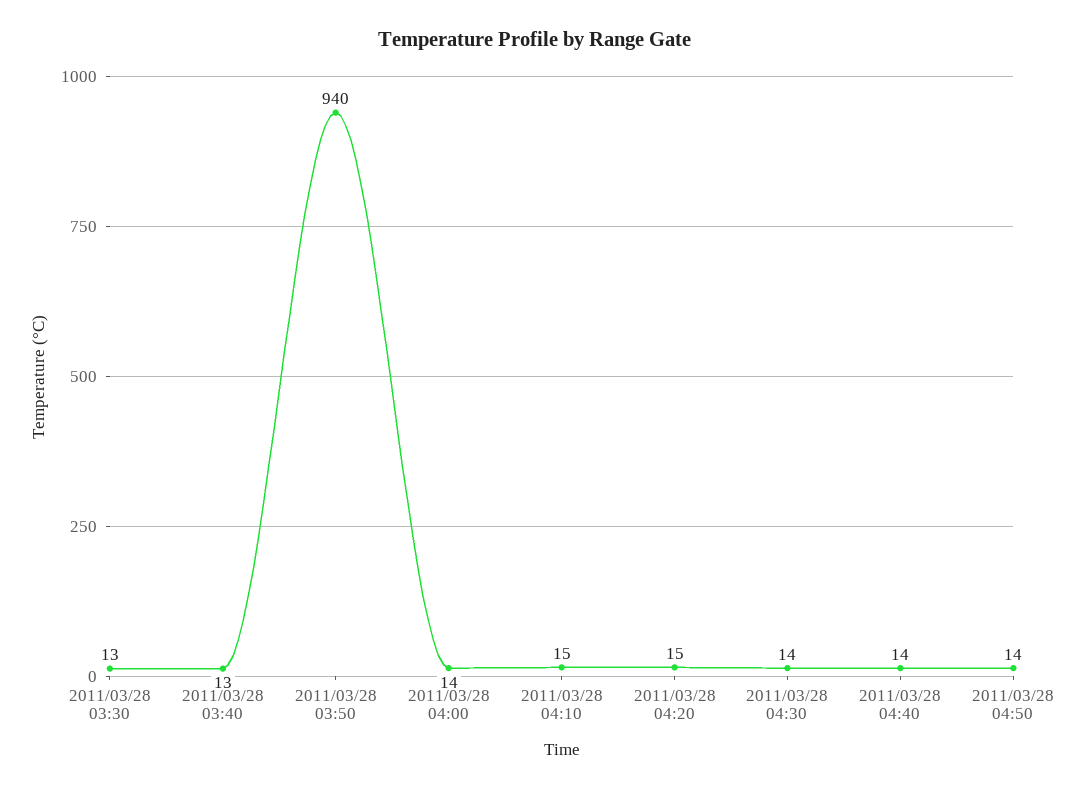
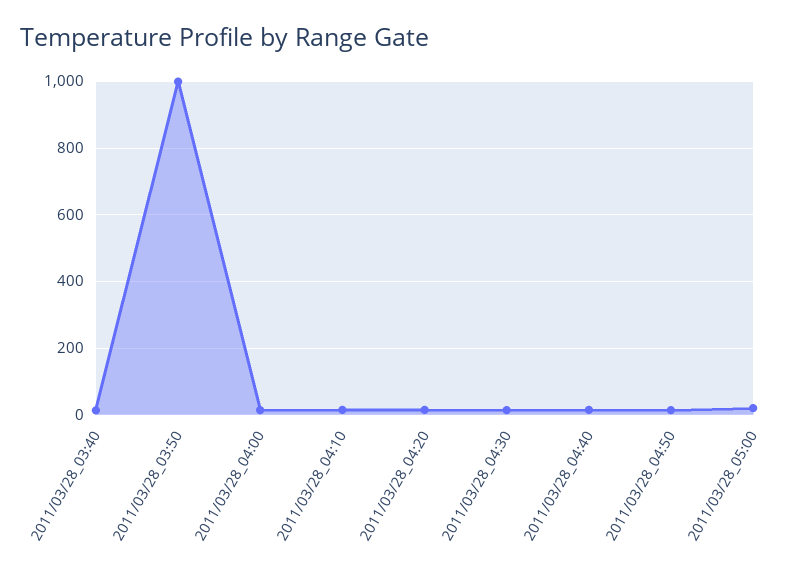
2011/03/28 03:30: 13 -> none
2011/03/28 03:50: 940 -> 1000
2011/03/28_05:00: none -> 20

